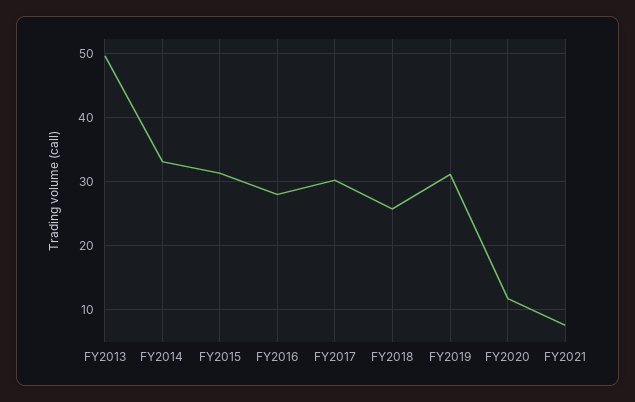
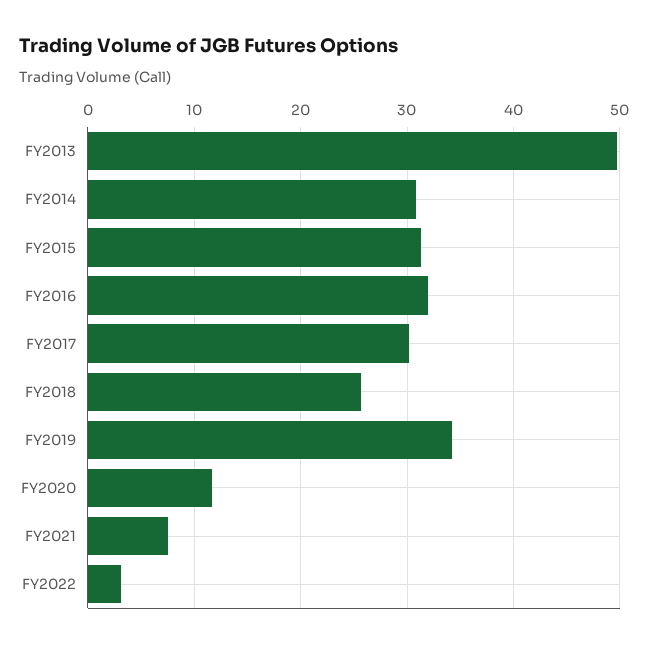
FY2014: 33 -> 31
FY2016: 28 -> 32
FY2019: 31 -> 34
FY2022: none -> 3

